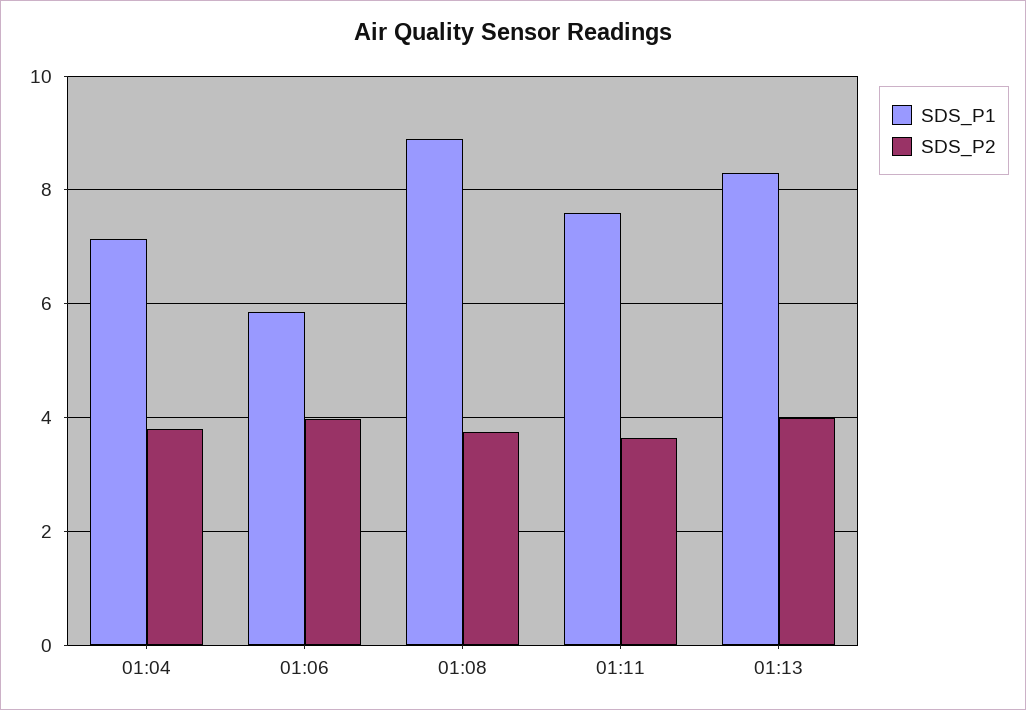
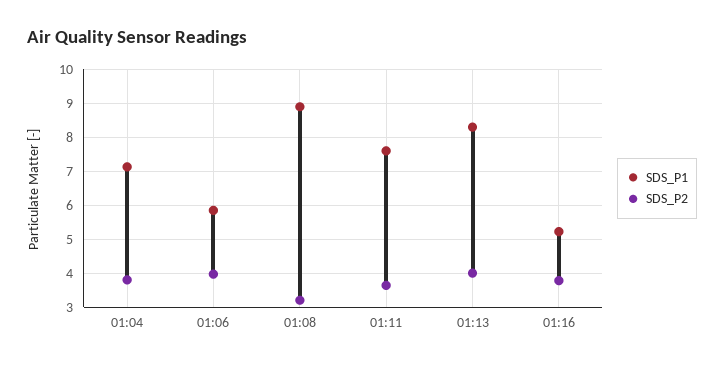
SDS_P2, 01:08: 3.8 -> 3.2
SDS_P1, 01:16: none -> 5.2
SDS_P2, 01:16: none -> 3.8

